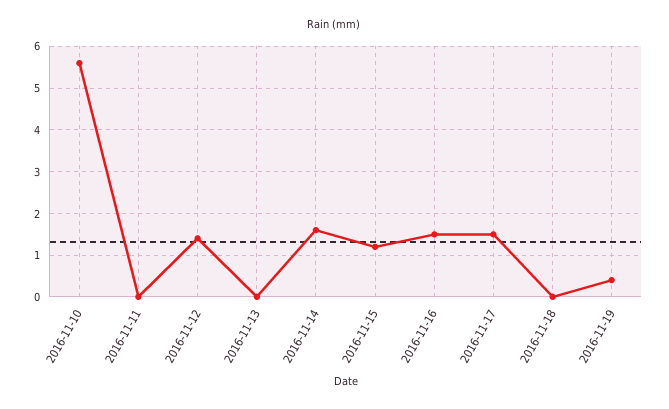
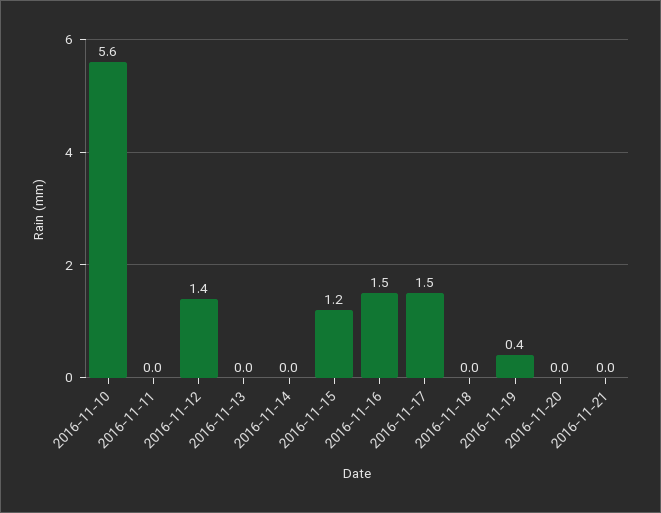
2016-11-14: 1.5 -> 0
2016-11-20: none -> 0
2016-11-21: none -> 0

